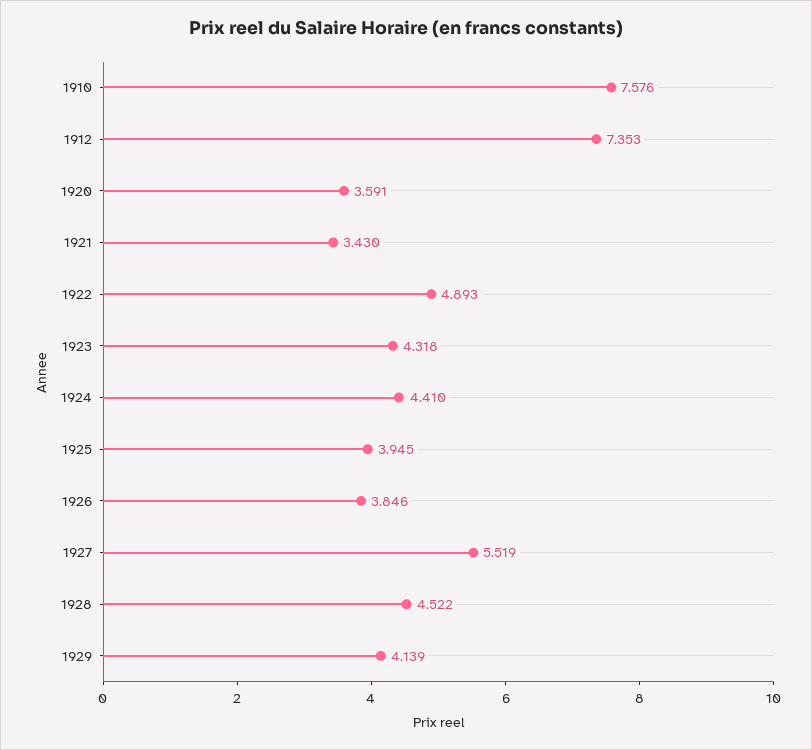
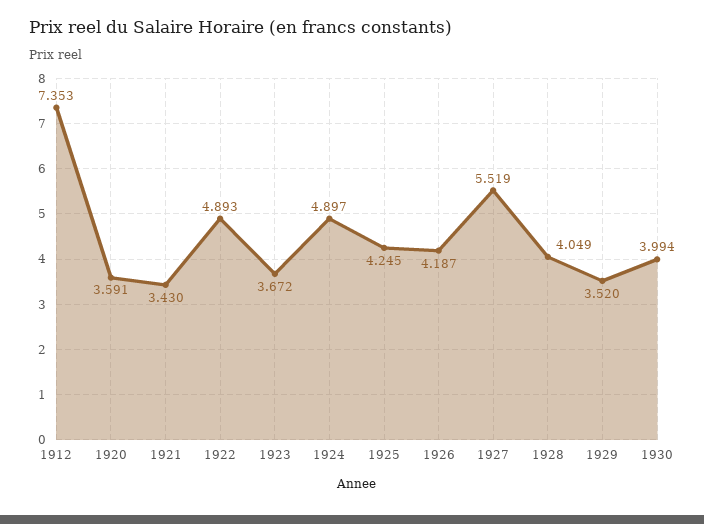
1910: 7.576 -> none
1923: 4.318 -> 3.672
1924: 4.41 -> 4.897
1925: 3.945 -> 4.245
1926: 3.846 -> 4.187
1928: 4.522 -> 4.049
1929: 4.139 -> 3.52
1930: none -> 3.994

